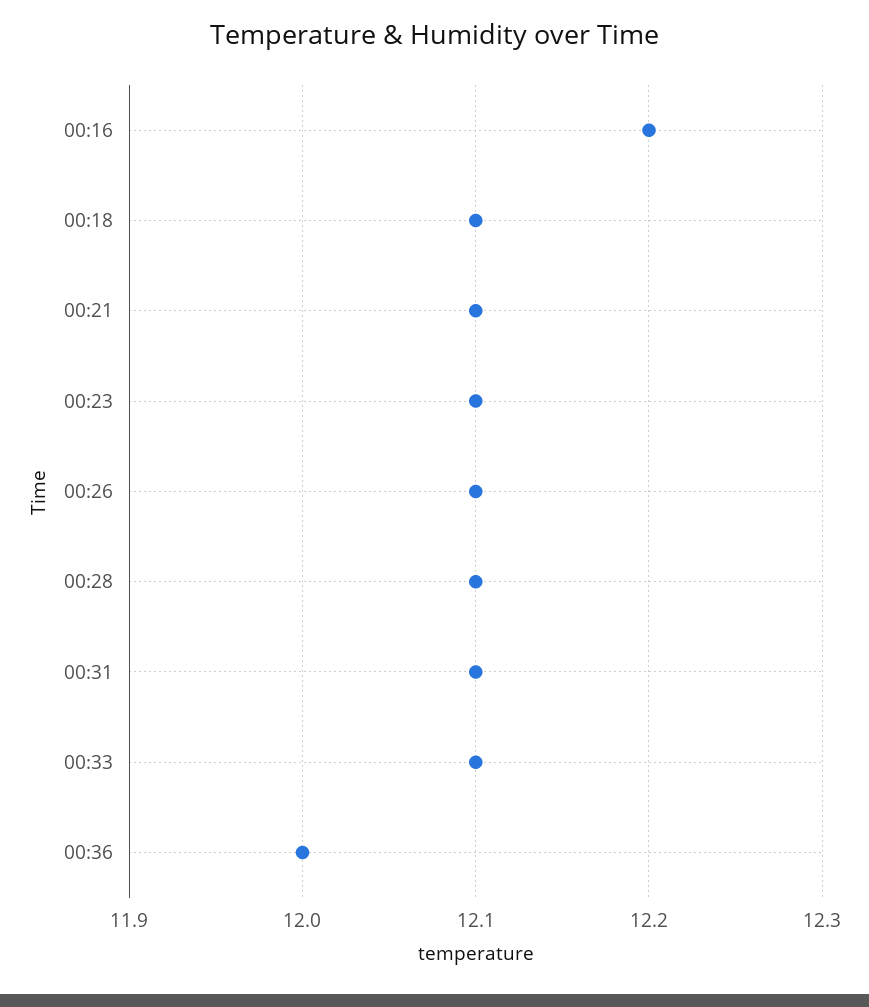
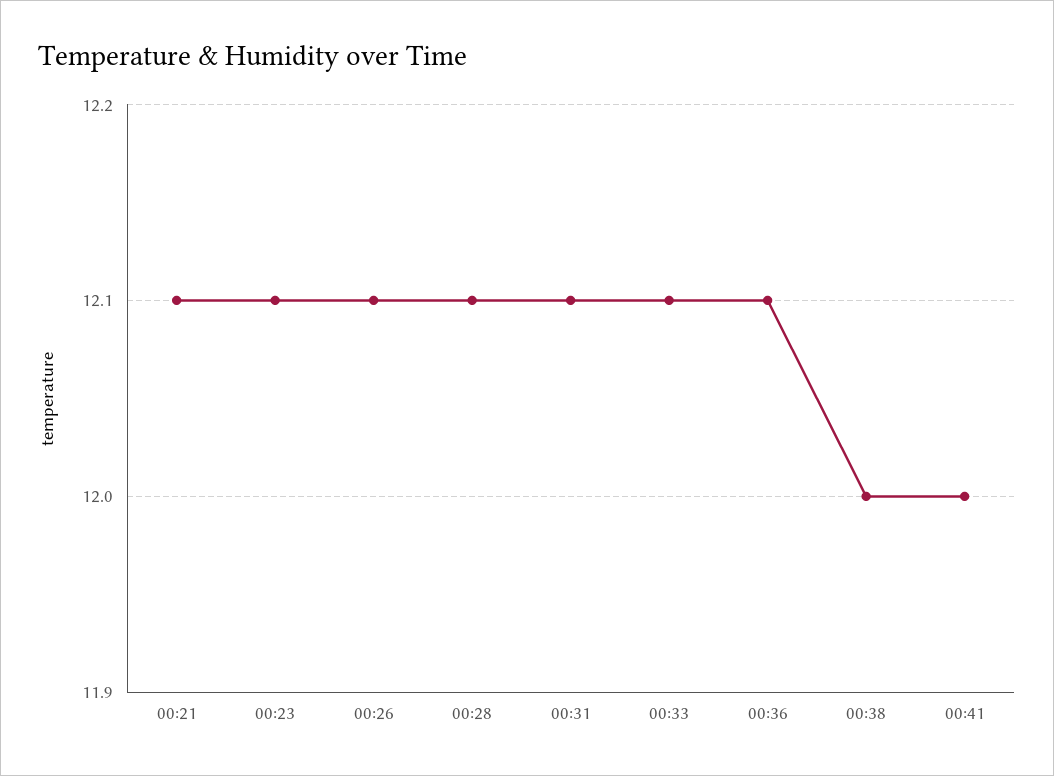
00:16: 12.2 -> none
00:18: 12.1 -> none
00:36: 12 -> 12.1
00:38: none -> 12
00:41: none -> 12

